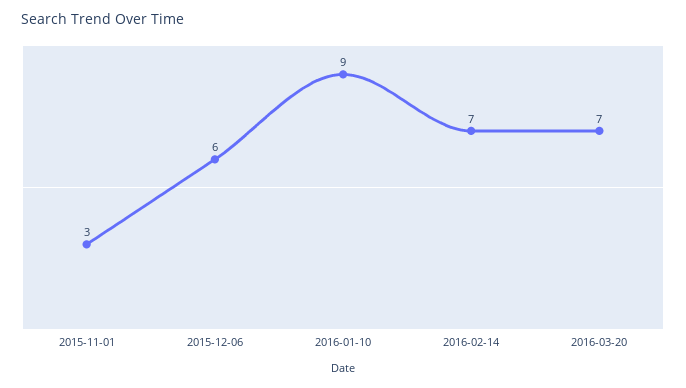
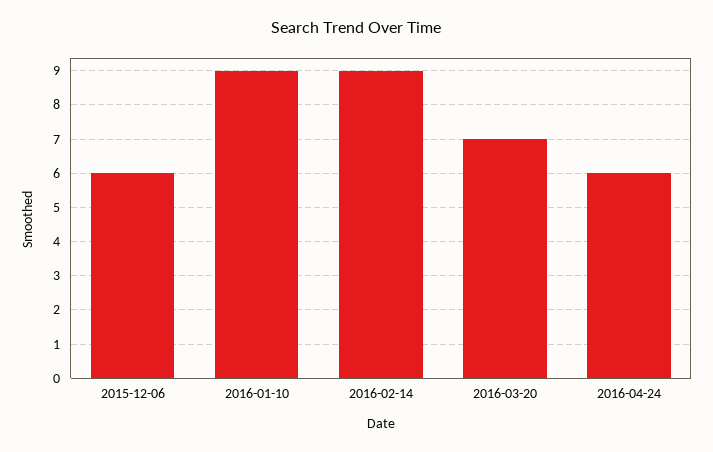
2015-11-01: 3 -> none
2016-02-14: 7 -> 9
2016-04-24: none -> 6

